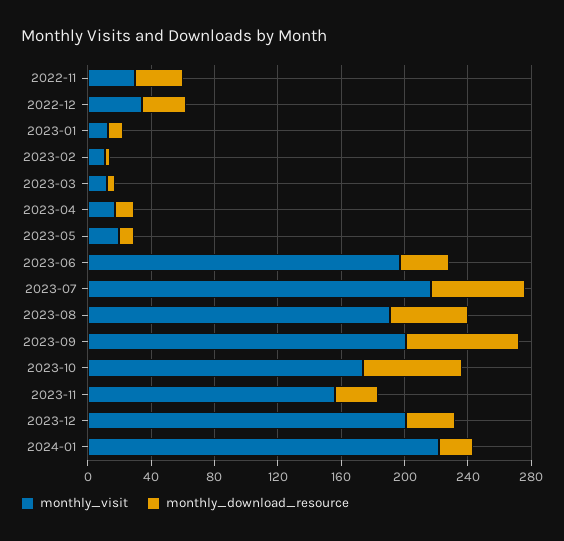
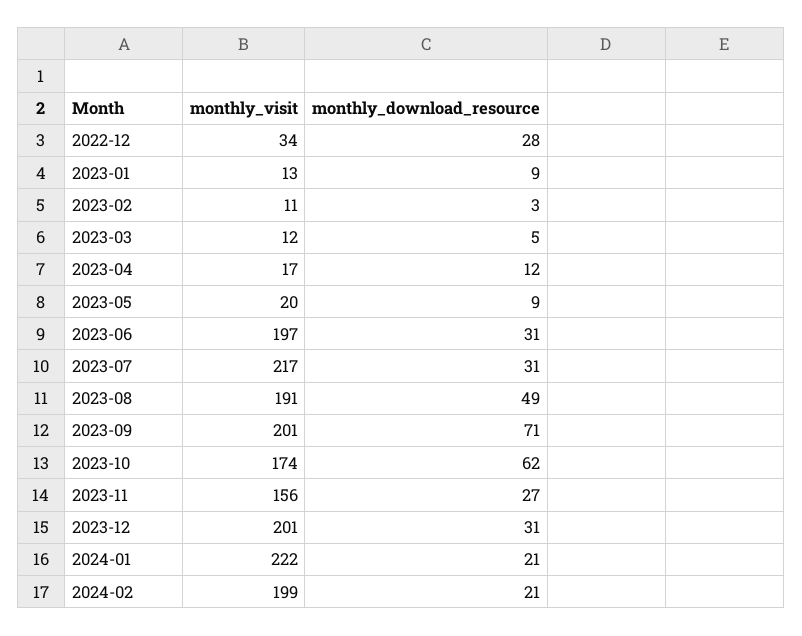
monthly_visit, 2022-11: 30 -> none
monthly_download_resource, 2022-11: 30 -> none
monthly_download_resource, 2023-07: 60 -> 31
monthly_visit, 2024-02: none -> 199
monthly_download_resource, 2024-02: none -> 21

